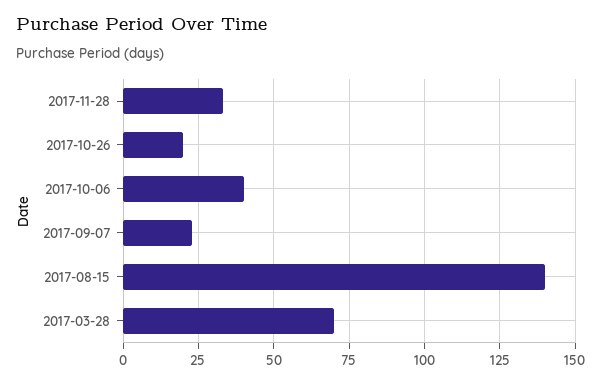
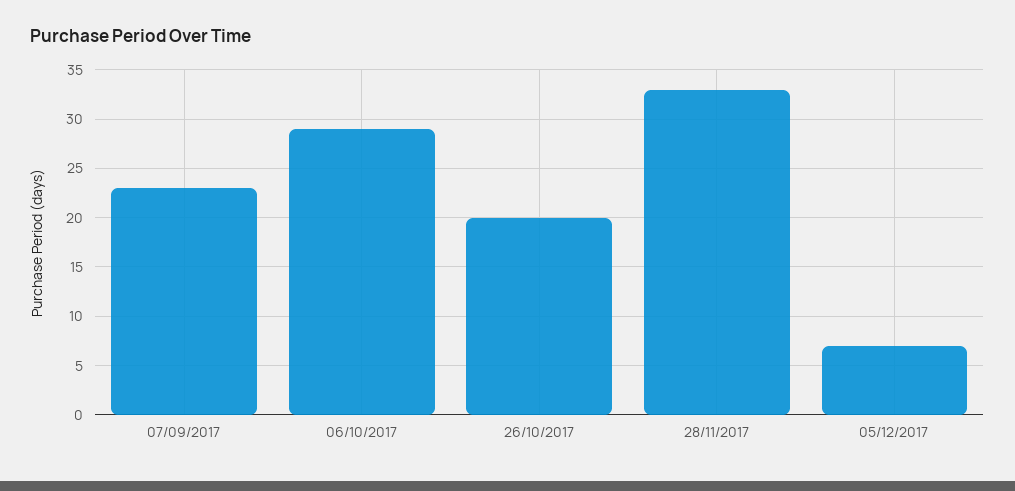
2017-10-06: 40 -> 29
2017-08-15: 140 -> none
2017-03-28: 70 -> none
05/12/2017: none -> 7

